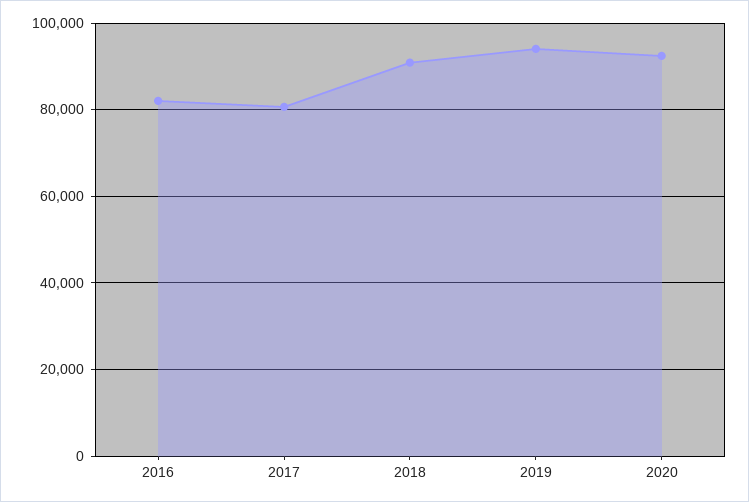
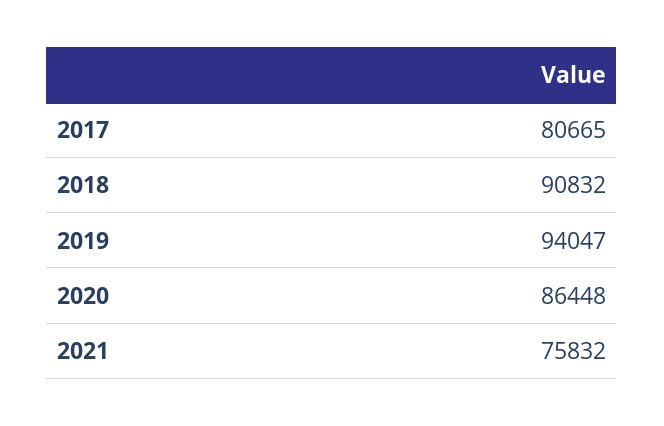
2016: 82000 -> none
2020: 92000 -> 86448
2021: none -> 75832

